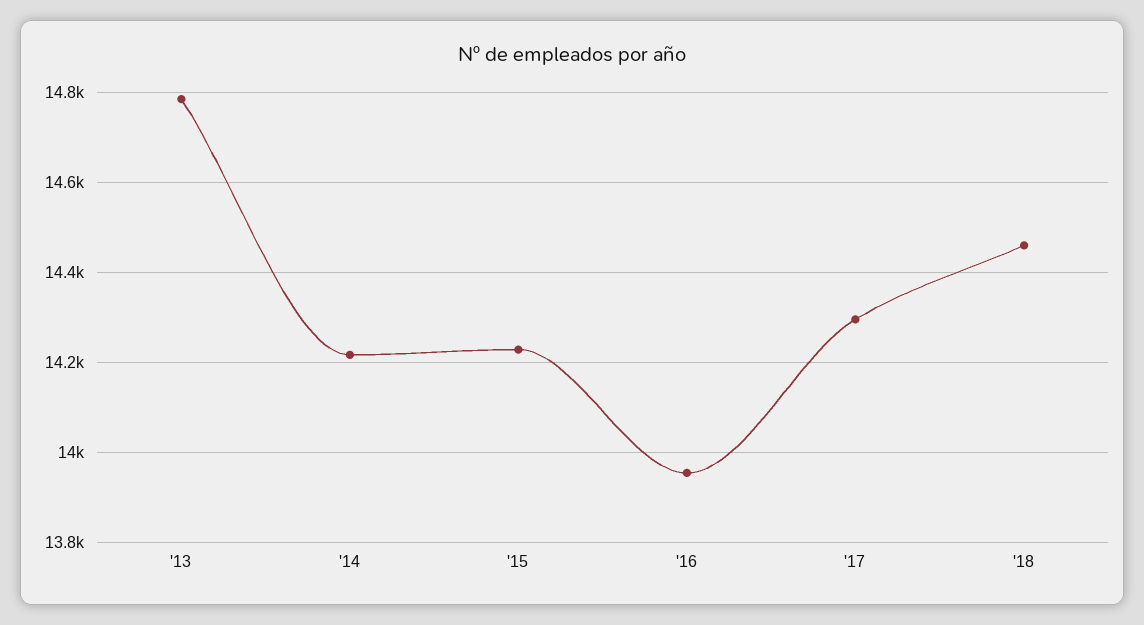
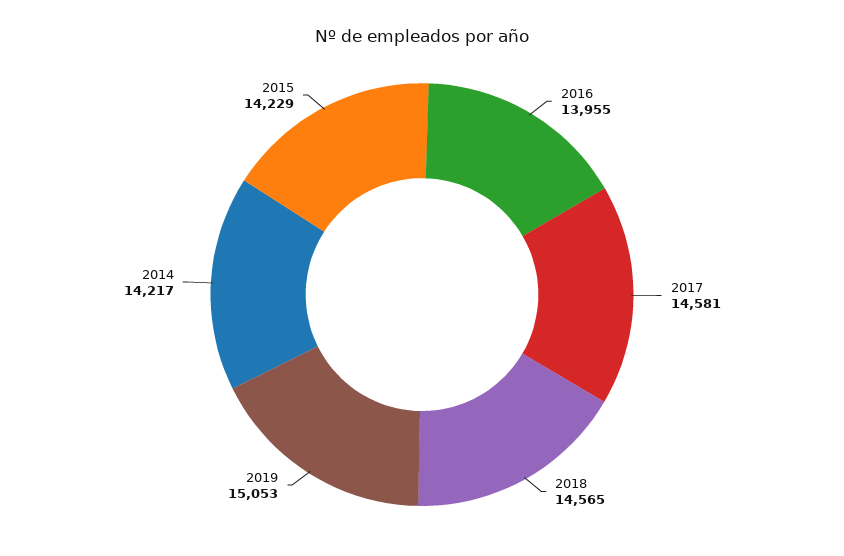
'13: 14780 -> none
'17: 14300 -> 14581
'18: 14460 -> 14565
2019: none -> 15053

